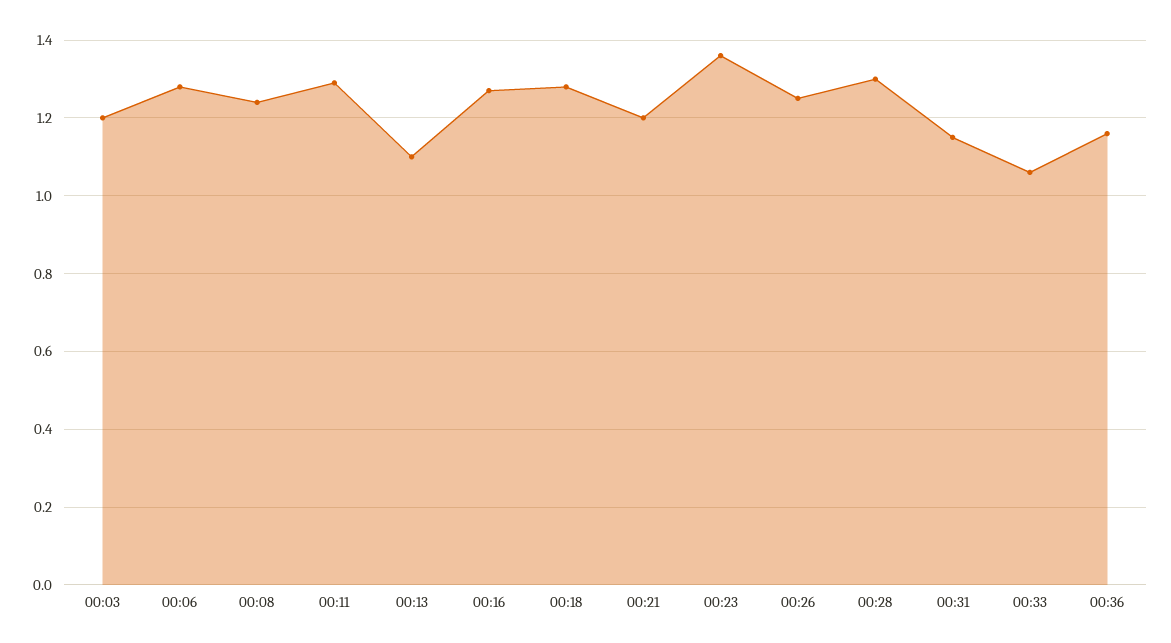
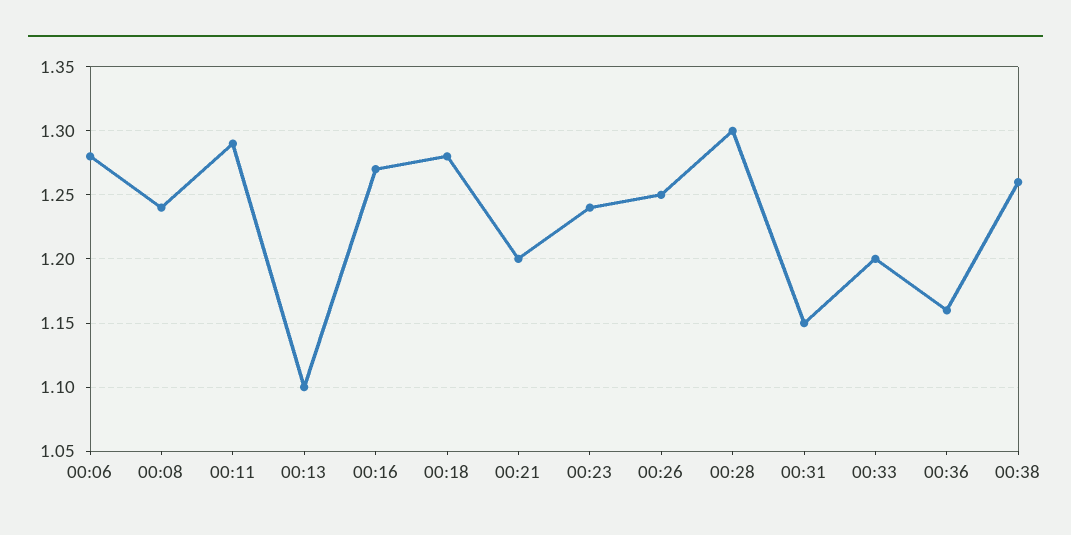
00:03: 1.2 -> none
00:23: 1.35 -> 1.24
00:33: 1.05 -> 1.2
00:38: none -> 1.26

